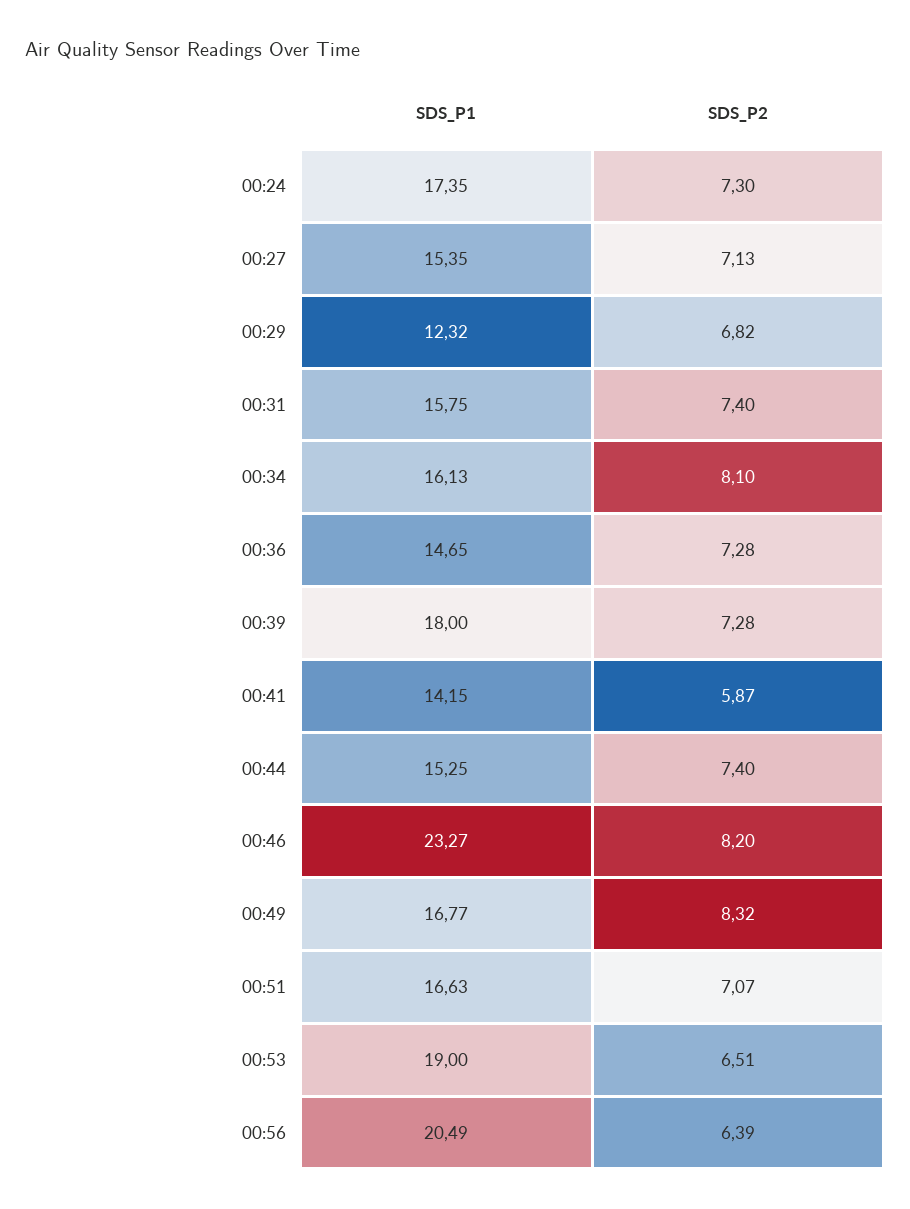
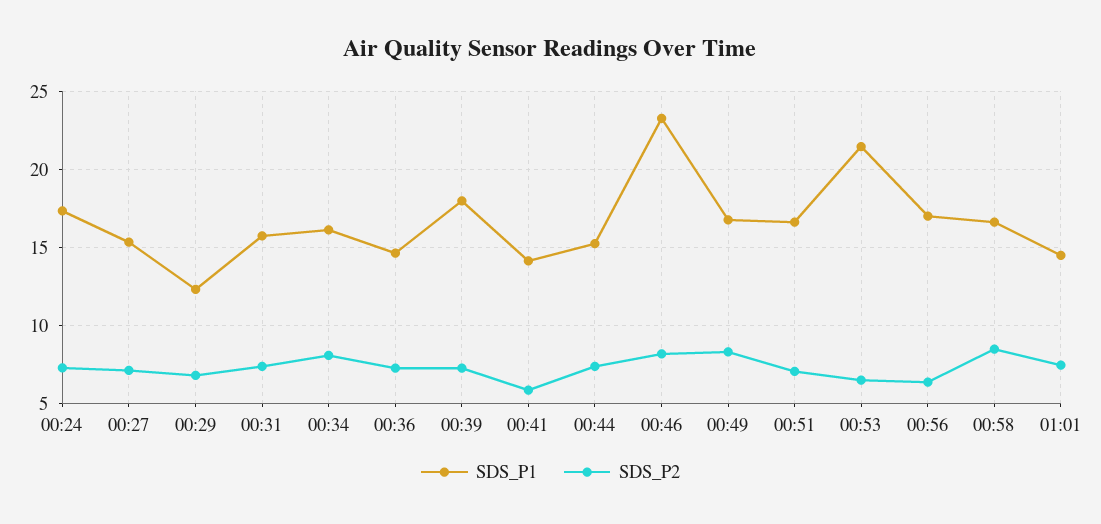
SDS_P1, 00:53: 19 -> 21.5
SDS_P1, 00:56: 20.49 -> 17
SDS_P1, 00:58: none -> 16.5
SDS_P2, 00:58: none -> 8.5
SDS_P1, 01:01: none -> 14.5
SDS_P2, 01:01: none -> 7.5

